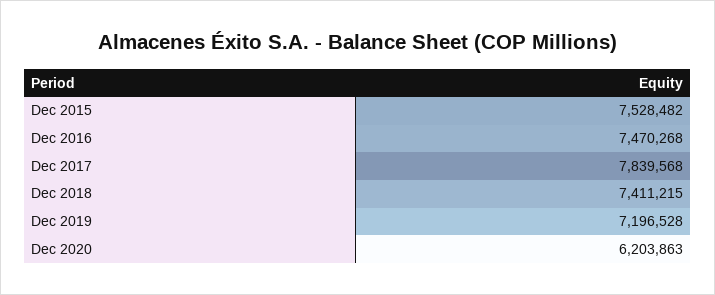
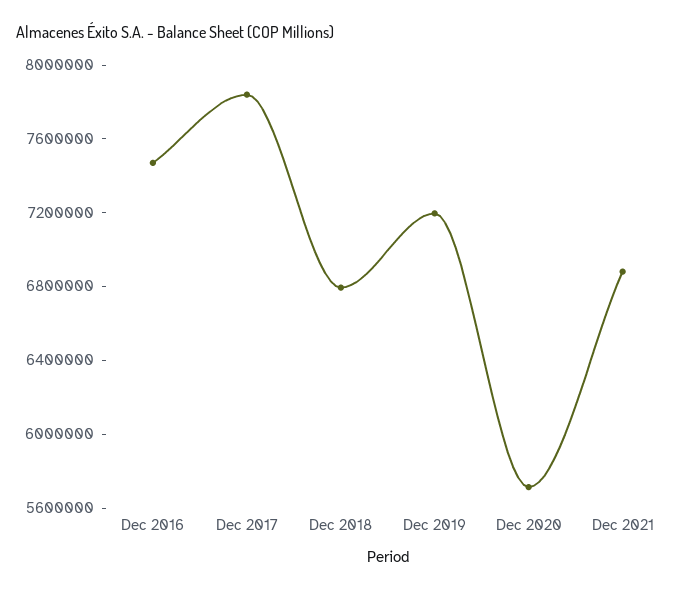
Dec 2015: 7528482 -> none
Dec 2018: 7411215 -> 6800000
Dec 2020: 6203863 -> 5700000
Dec 2021: none -> 6900000

